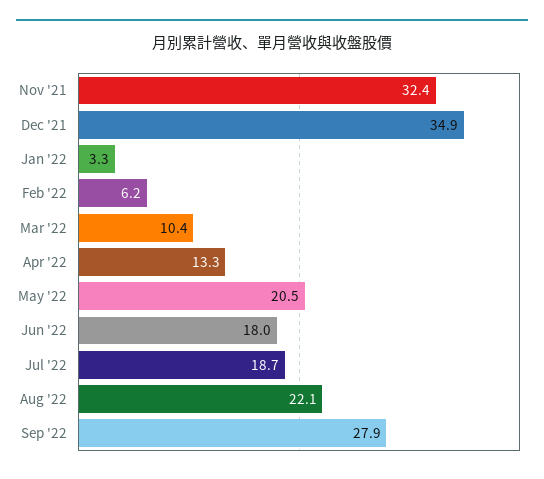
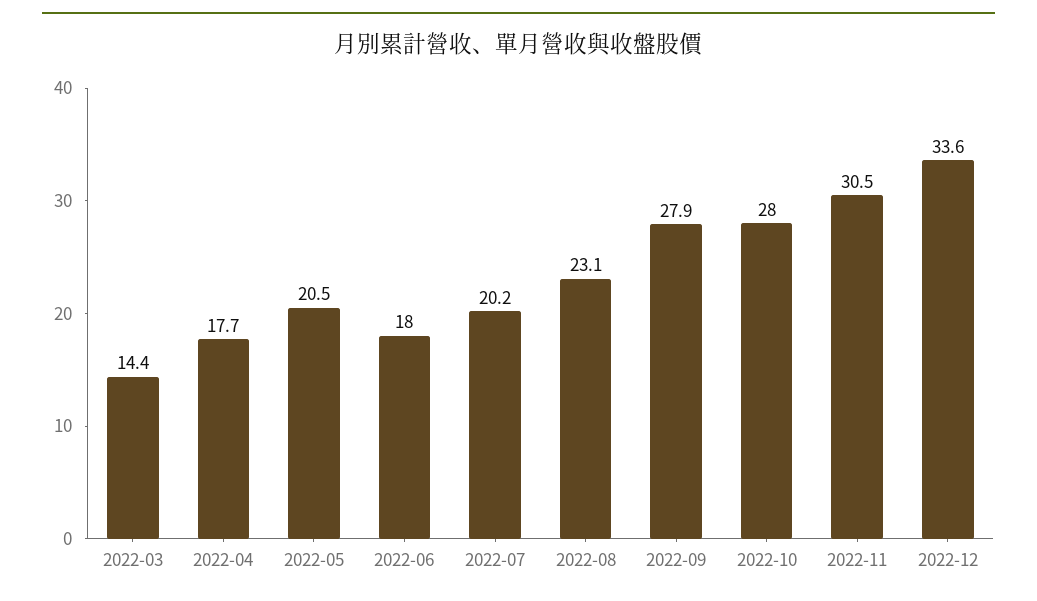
Nov '21: 32.4 -> none
Dec '21: 34.9 -> none
Jan '22: 3.3 -> none
Feb '22: 6.2 -> none
Mar '22: 10.4 -> 14.4
Apr '22: 13.3 -> 17.7
Jul '22: 18.7 -> 20.2
Aug '22: 22.1 -> 23.1
2022-10: none -> 28
2022-11: none -> 30.5
2022-12: none -> 33.6

